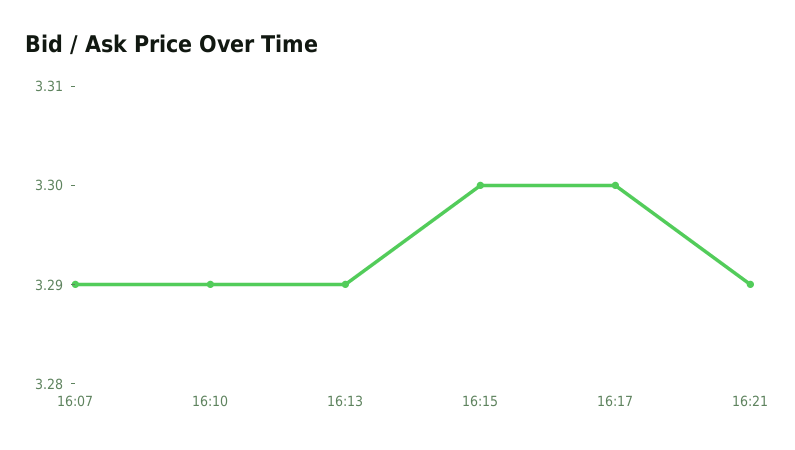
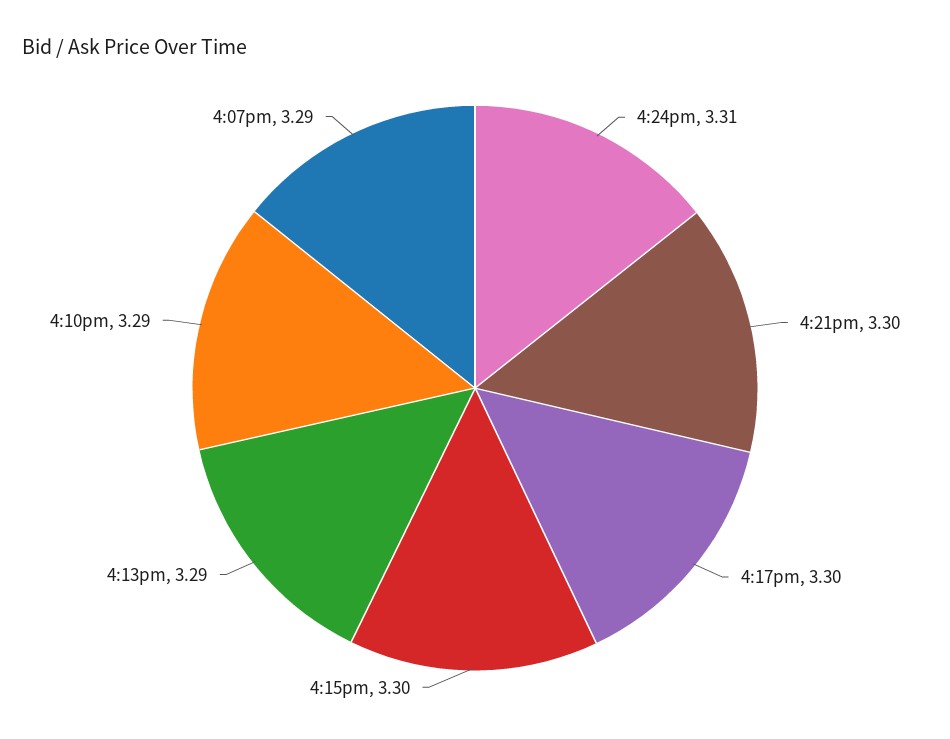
16:21: 3.29 -> 3.3
4:24pm: none -> 3.31

